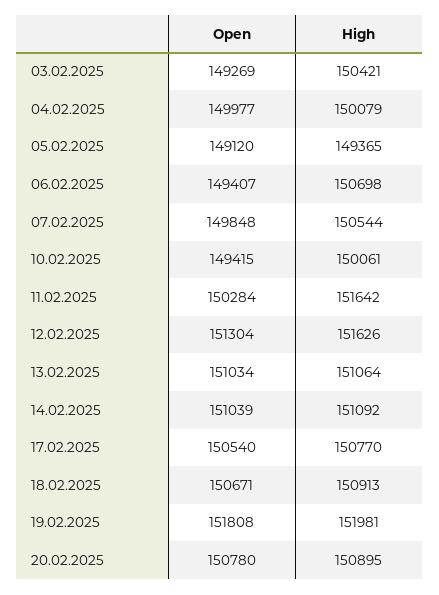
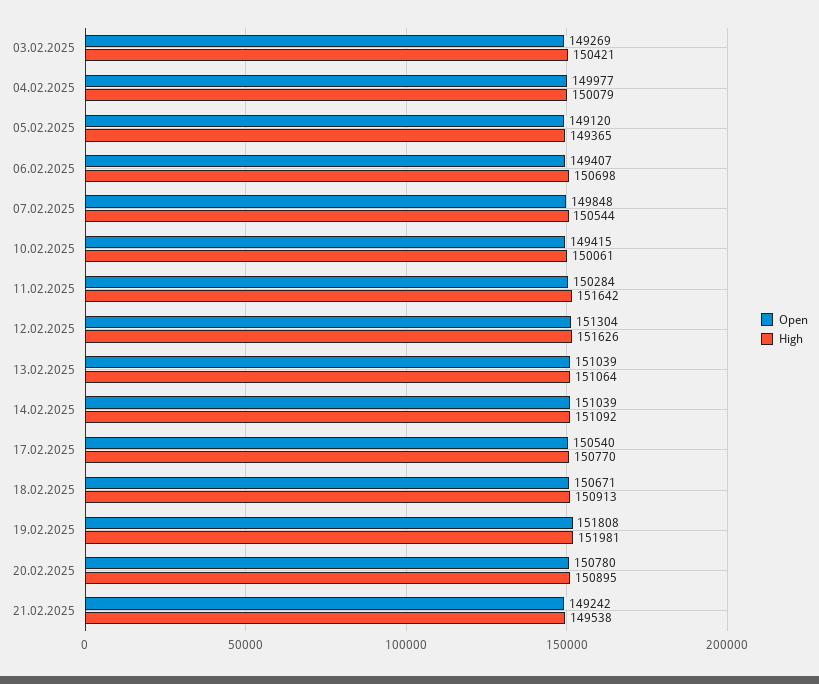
Open, 13.02.2025: 151034 -> 151039
Open, 21.02.2025: none -> 149242
High, 21.02.2025: none -> 149538

